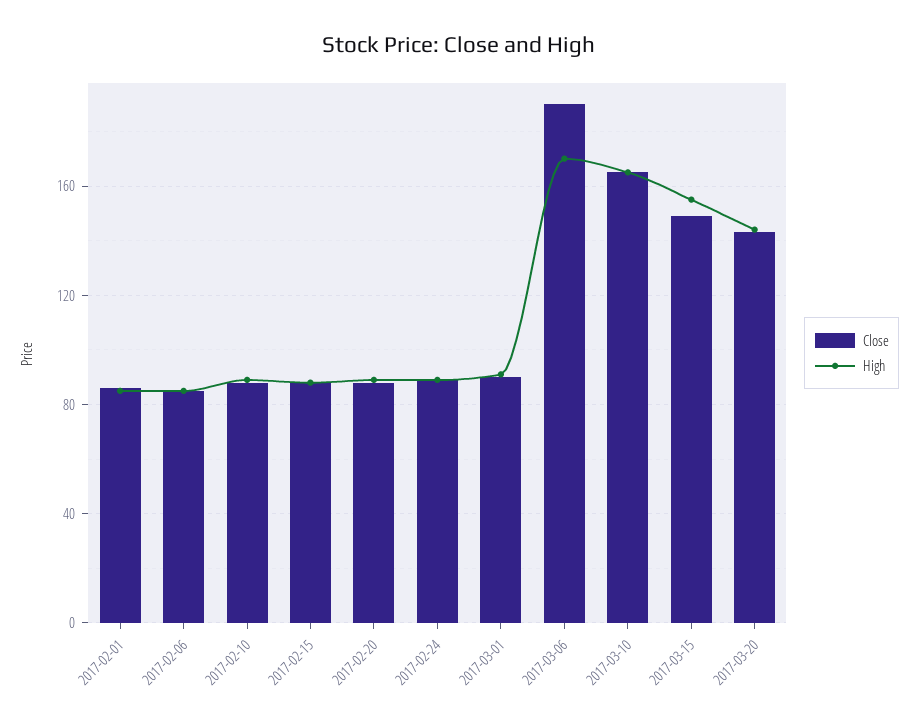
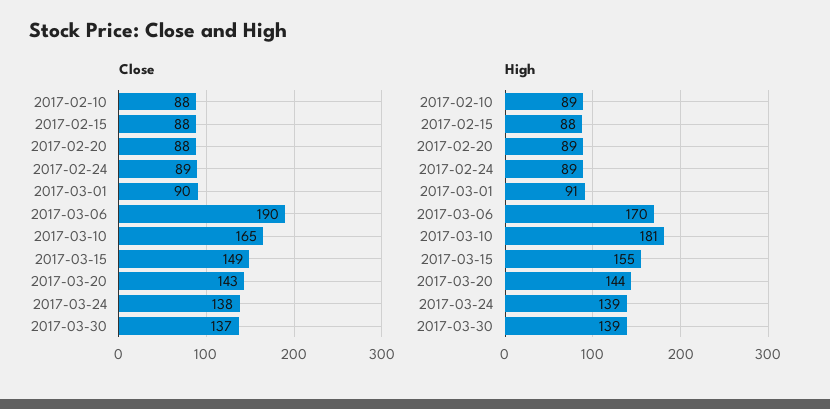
Close, 2017-02-01: 85 -> none
High, 2017-02-01: 85 -> none
Close, 2017-02-06: 85 -> none
High, 2017-02-06: 85 -> none
High, 2017-03-10: 165 -> 181
Close, 2017-03-24: none -> 138
Close, 2017-03-30: none -> 137
High, 2017-03-24: none -> 139
High, 2017-03-30: none -> 139

